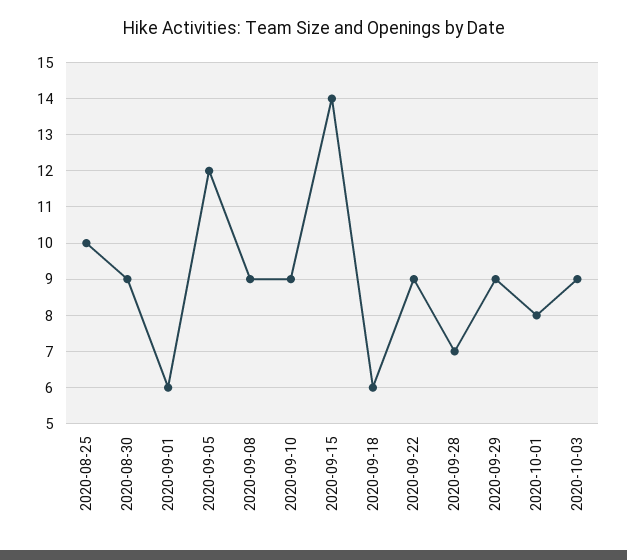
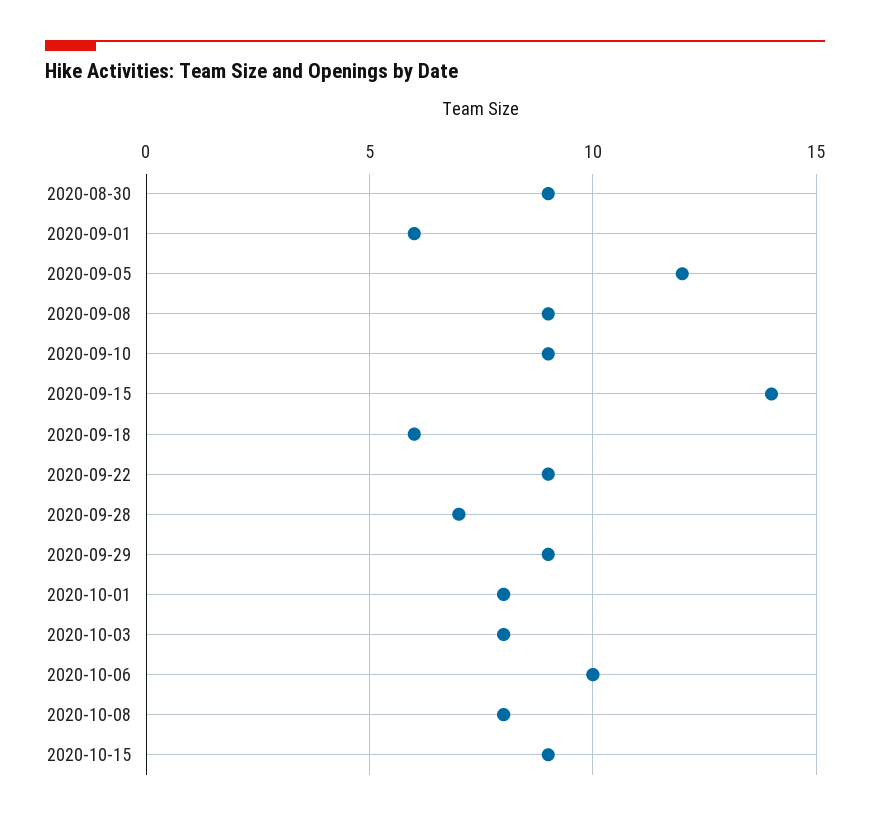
2020-08-25: 10 -> none
2020-10-03: 9 -> 8
2020-10-06: none -> 10
2020-10-08: none -> 8
2020-10-15: none -> 9

